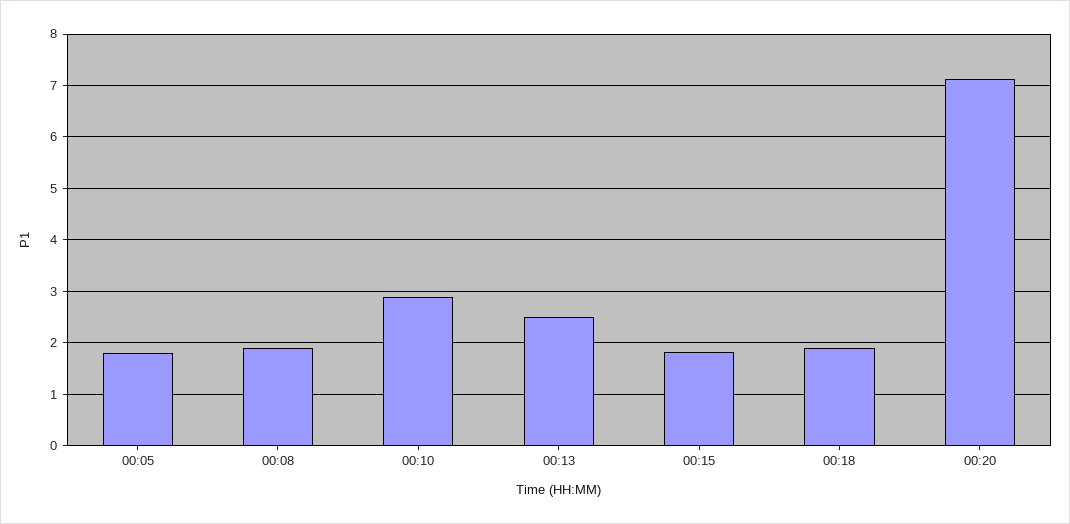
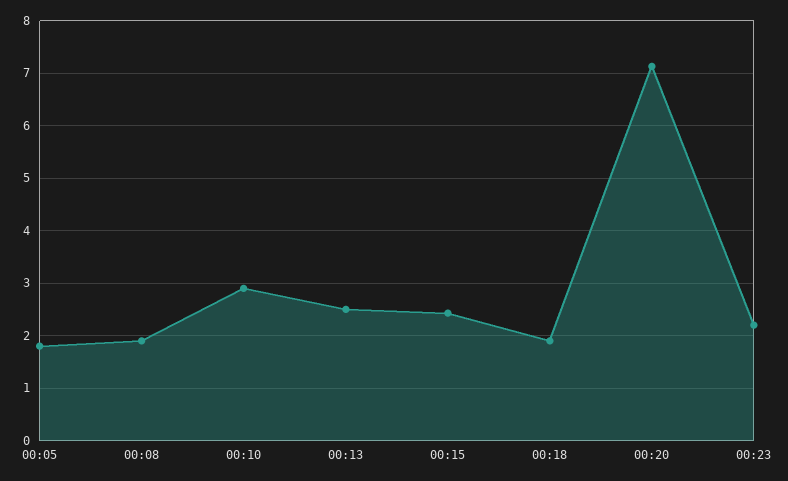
00:15: 1.8 -> 2.4
00:23: none -> 2.2

